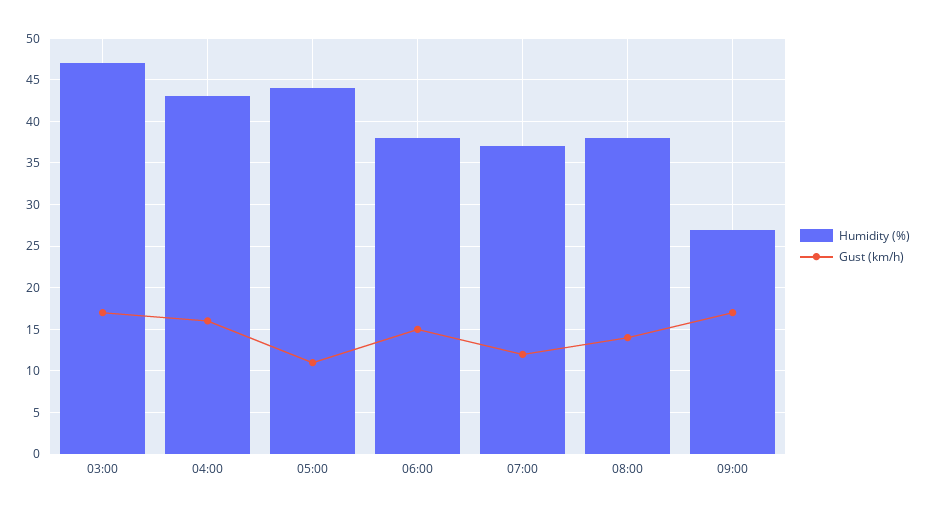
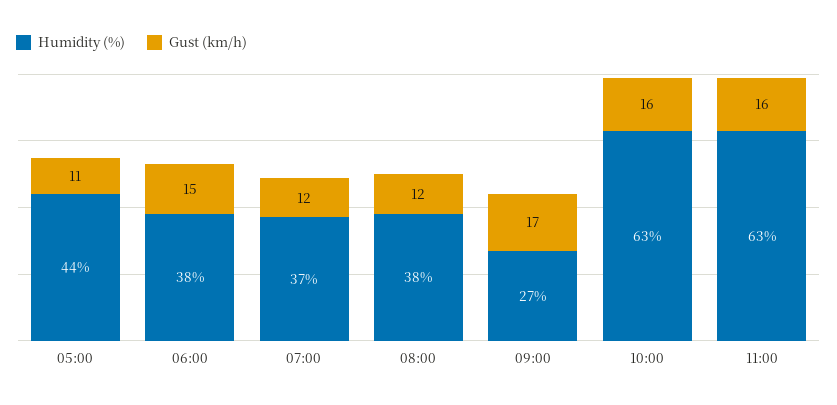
Humidity (%), 03:00: 47 -> none
Gust (km/h), 03:00: 17 -> none
Humidity (%), 04:00: 43 -> none
Gust (km/h), 04:00: 16 -> none
Gust (km/h), 08:00: 14 -> 12
Humidity (%), 10:00: none -> 63
Gust (km/h), 10:00: none -> 16
Humidity (%), 11:00: none -> 63
Gust (km/h), 11:00: none -> 16

